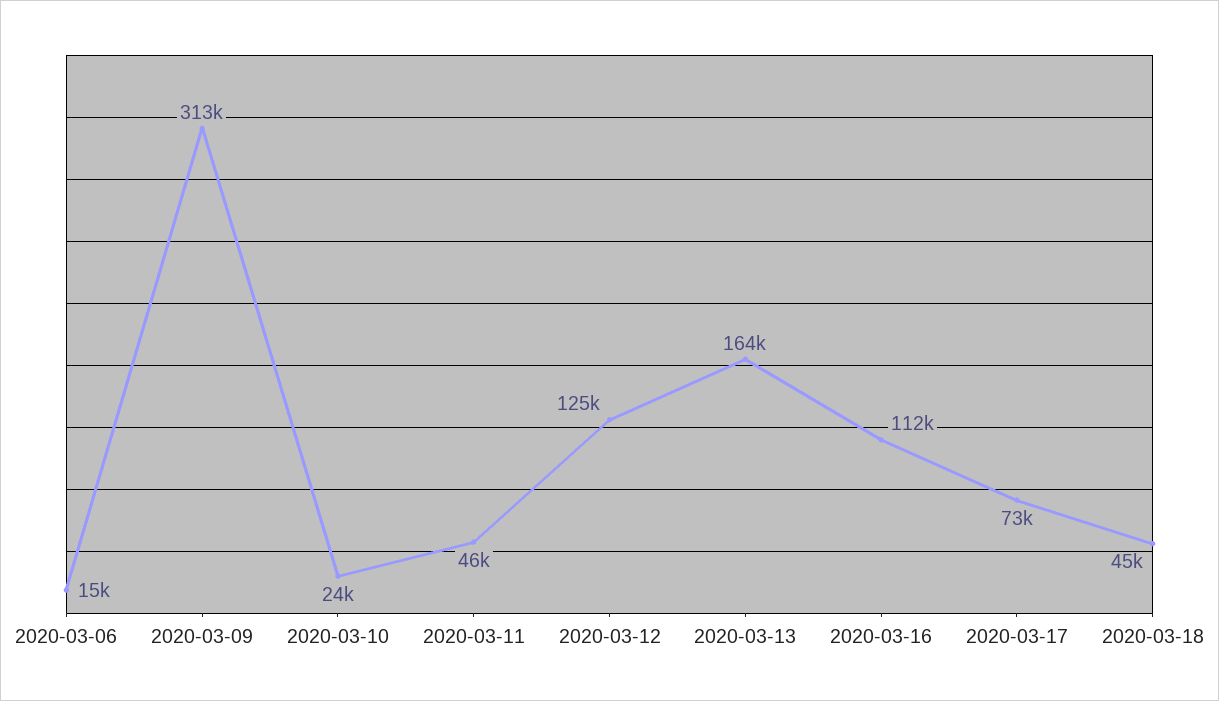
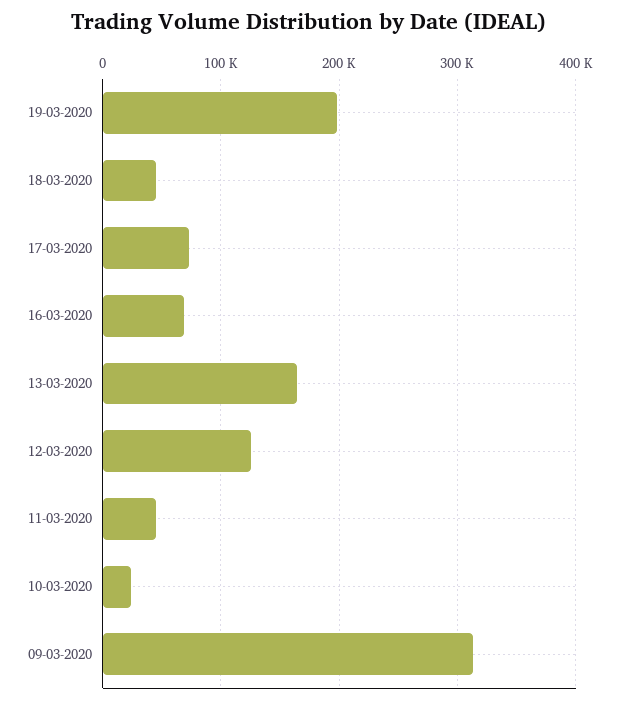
2020-03-06: 15000 -> none
2020-03-16: 112000 -> 70000
19-03-2020: none -> 200000

